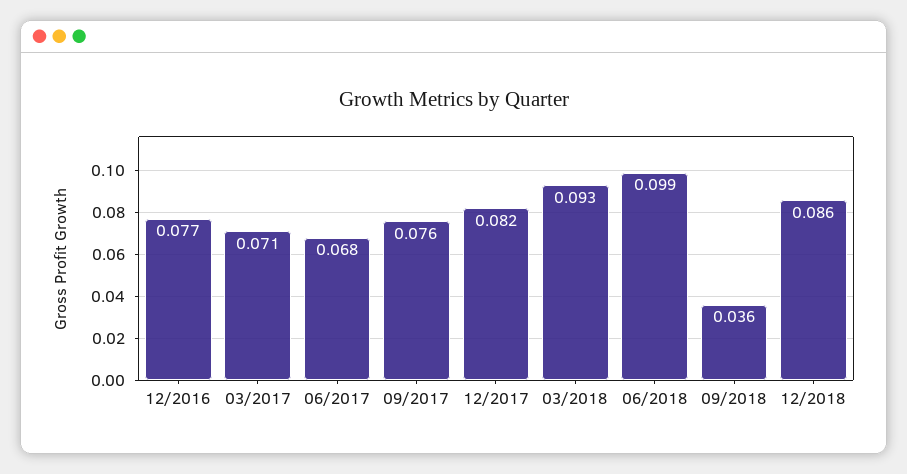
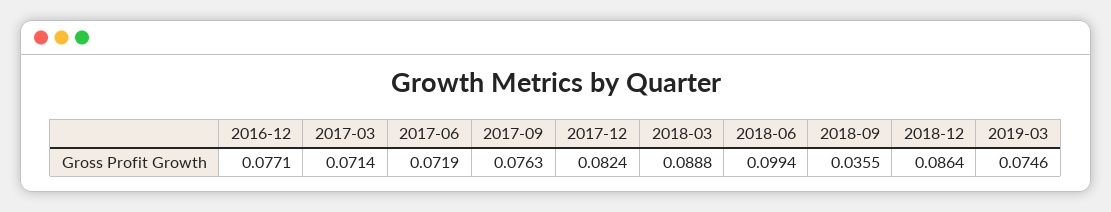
06/2017: 0.068 -> 0.0719
03/2018: 0.093 -> 0.0888
2019-03: none -> 0.0746

